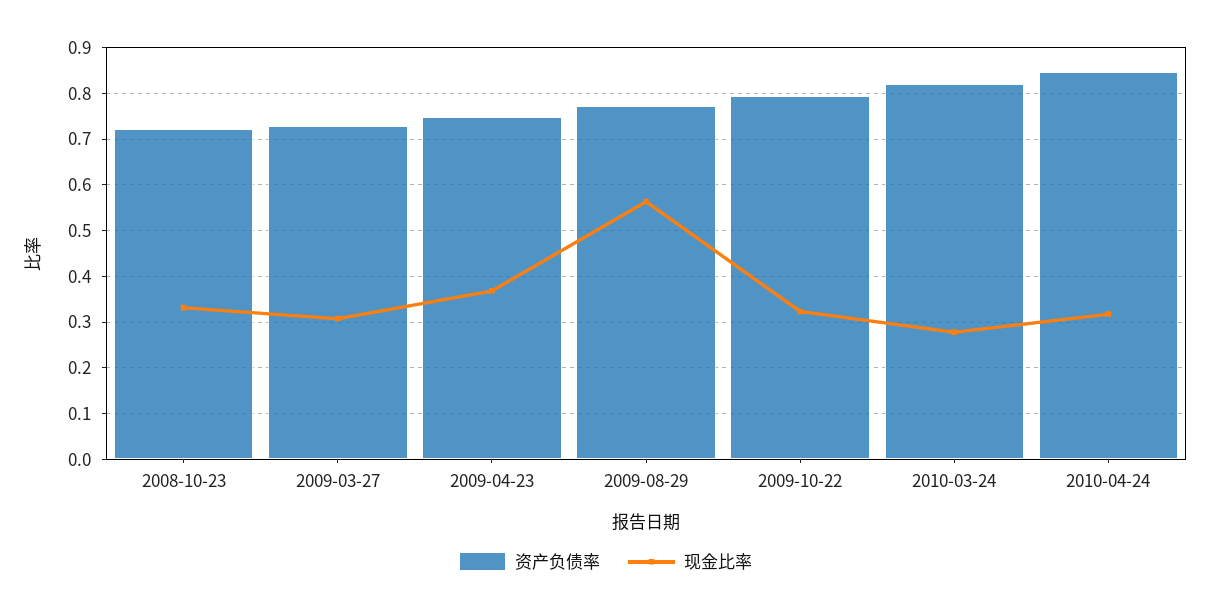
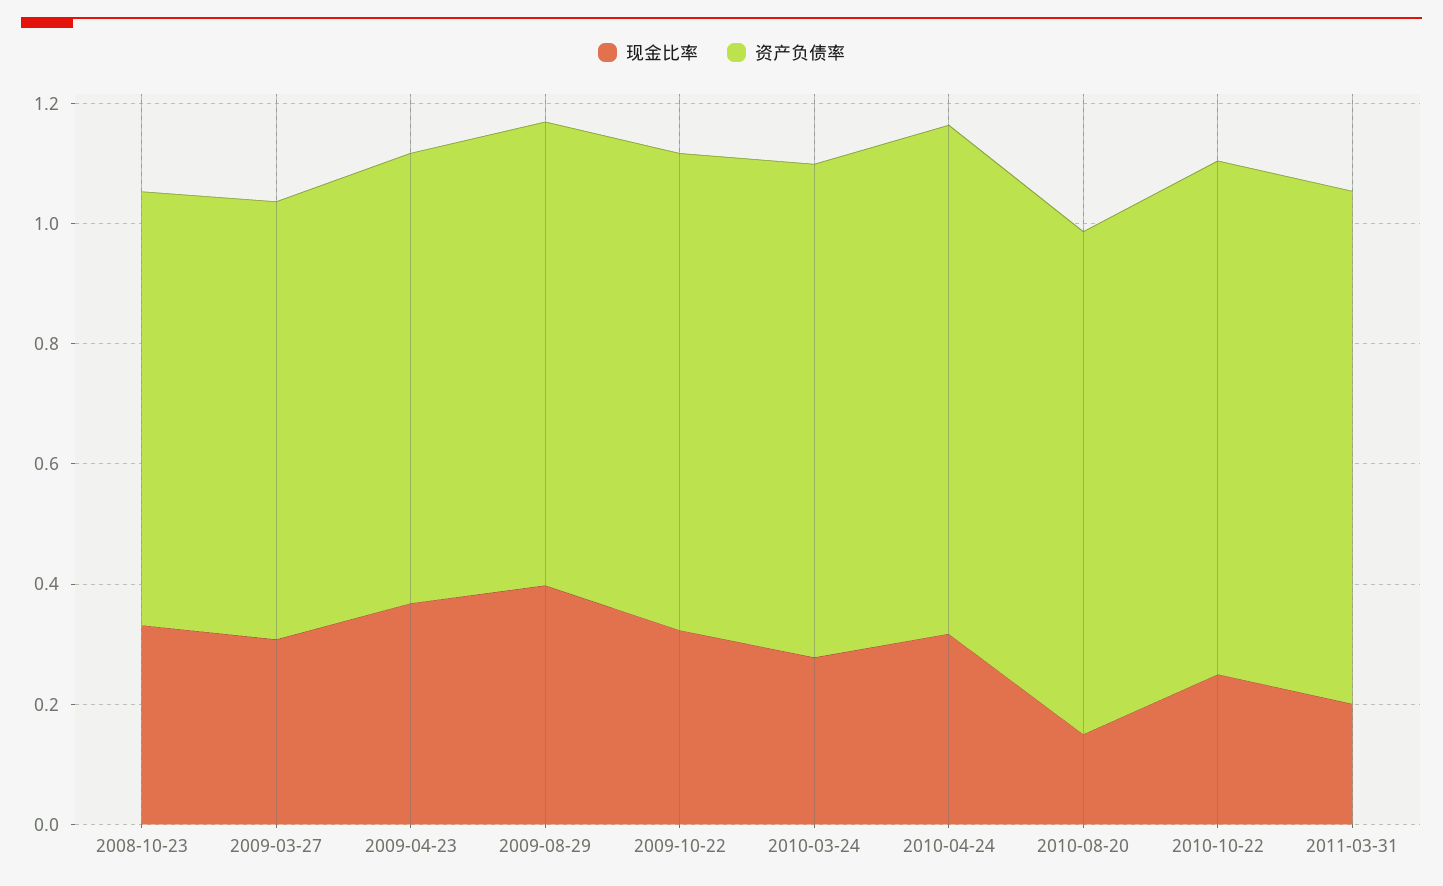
现金比率, 2009-08-29: 0.56 -> 0.4
现金比率, 2010-08-20: none -> 0.15
资产负债率, 2010-08-20: none -> 0.85
现金比率, 2010-10-22: none -> 0.25
资产负债率, 2010-10-22: none -> 0.85
现金比率, 2011-03-31: none -> 0.2
资产负债率, 2011-03-31: none -> 0.85

